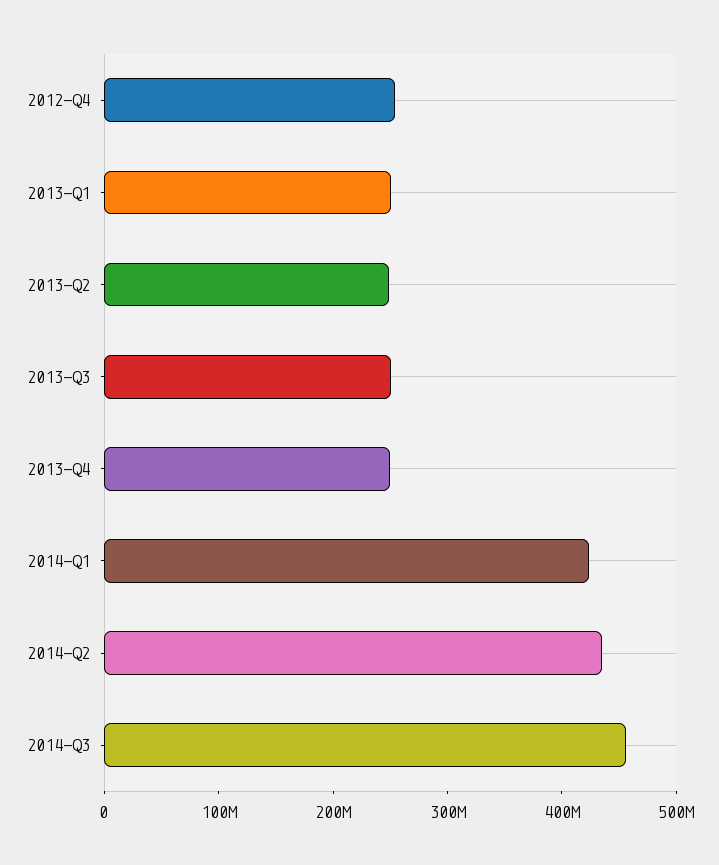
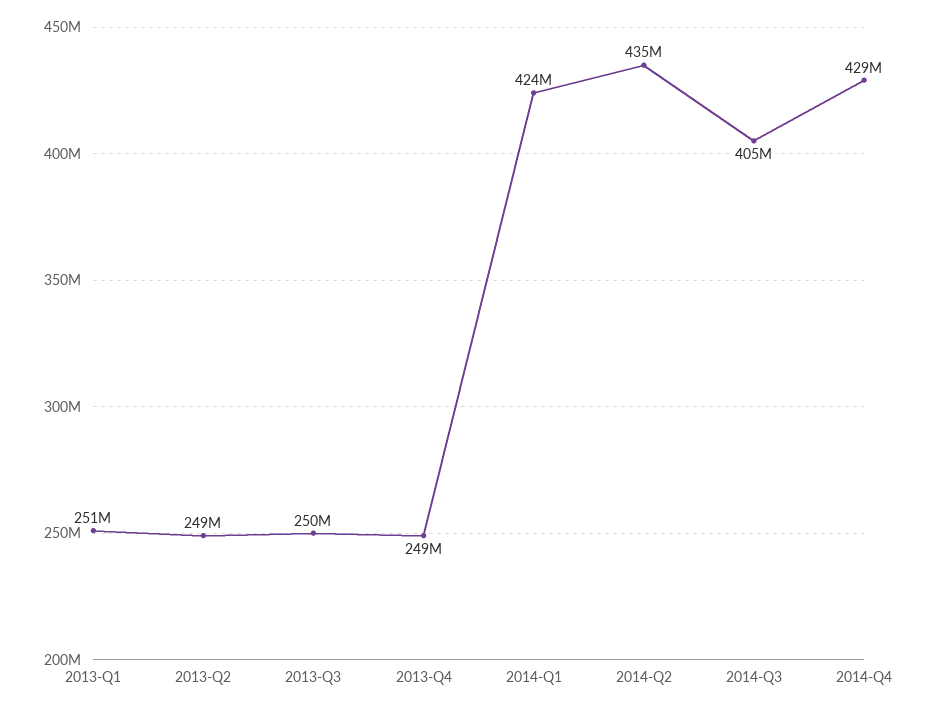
2012-Q4: 260000000 -> none
2014-Q3: 460000000 -> 405000000
2014-Q4: none -> 429000000

